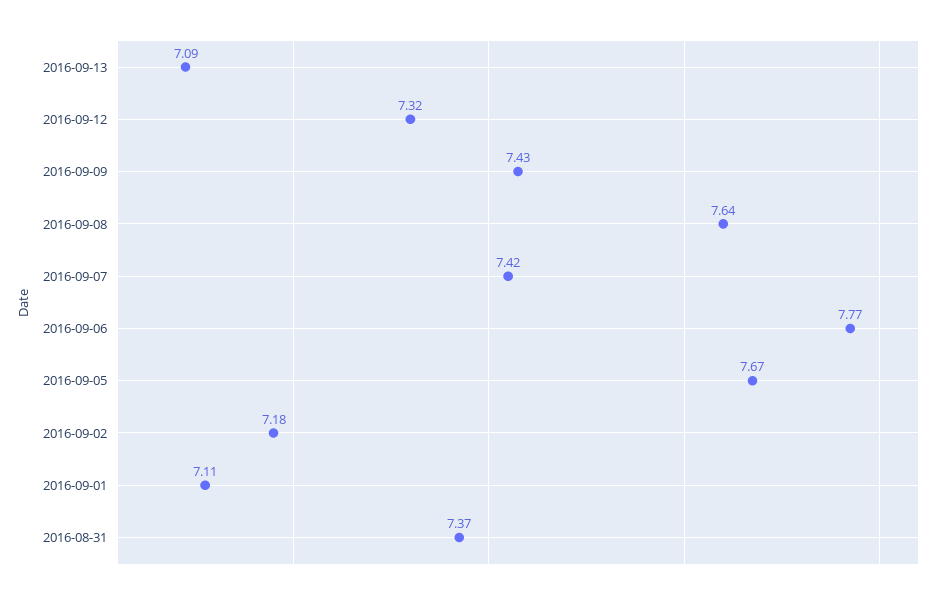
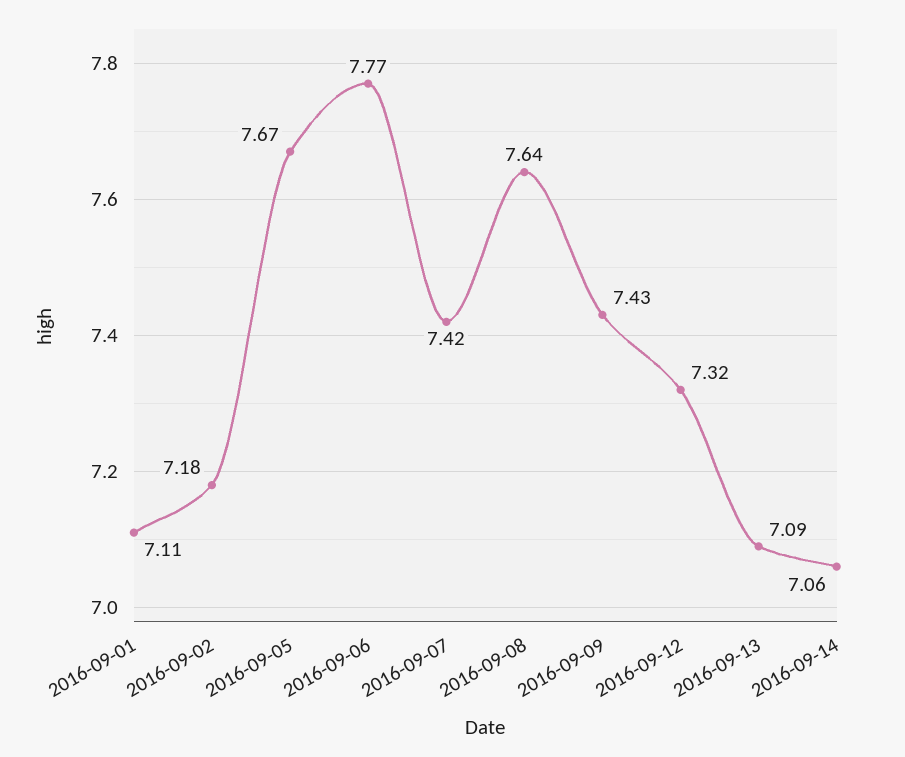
2016-08-31: 7.37 -> none
2016-09-14: none -> 7.06

